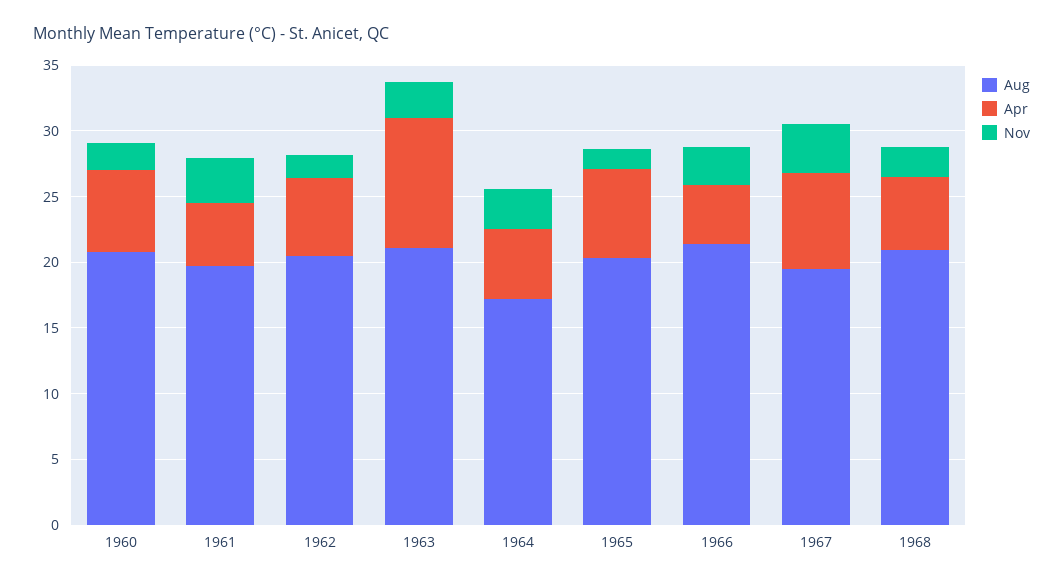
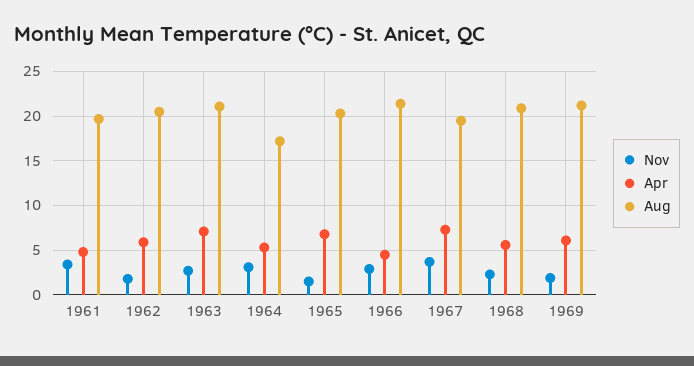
Aug, 1960: 21 -> none
Apr, 1960: 6 -> none
Nov, 1960: 2 -> none
Apr, 1963: 10 -> 7
Nov, 1969: none -> 2
Apr, 1969: none -> 6
Aug, 1969: none -> 21

